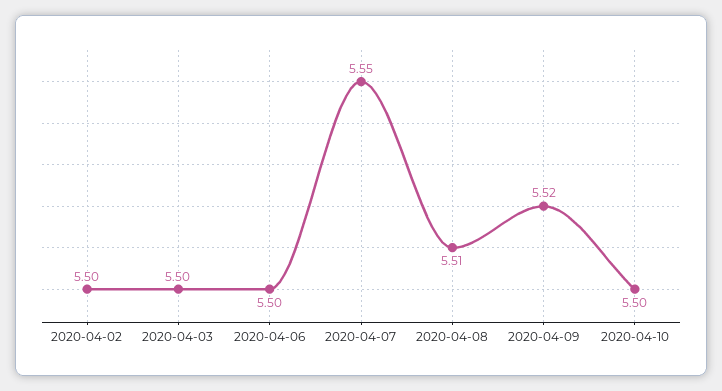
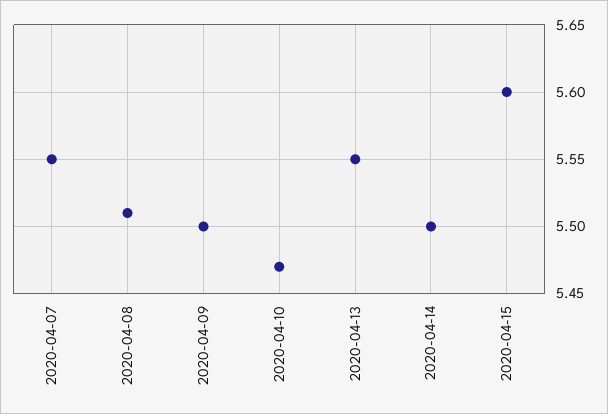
2020-04-02: 5.5 -> none
2020-04-03: 5.5 -> none
2020-04-06: 5.5 -> none
2020-04-09: 5.52 -> 5.5
2020-04-10: 5.5 -> 5.47
2020-04-13: none -> 5.55
2020-04-14: none -> 5.5
2020-04-15: none -> 5.6

